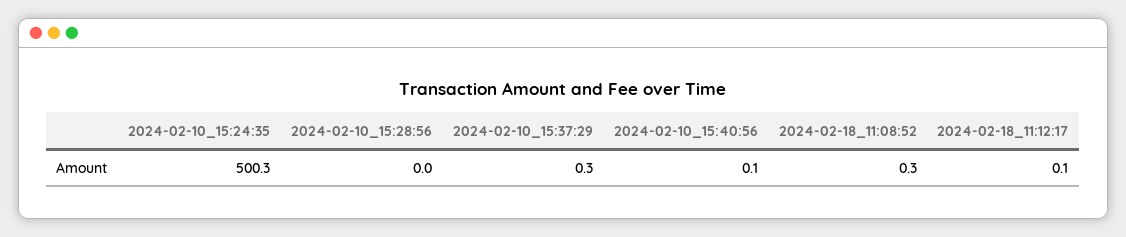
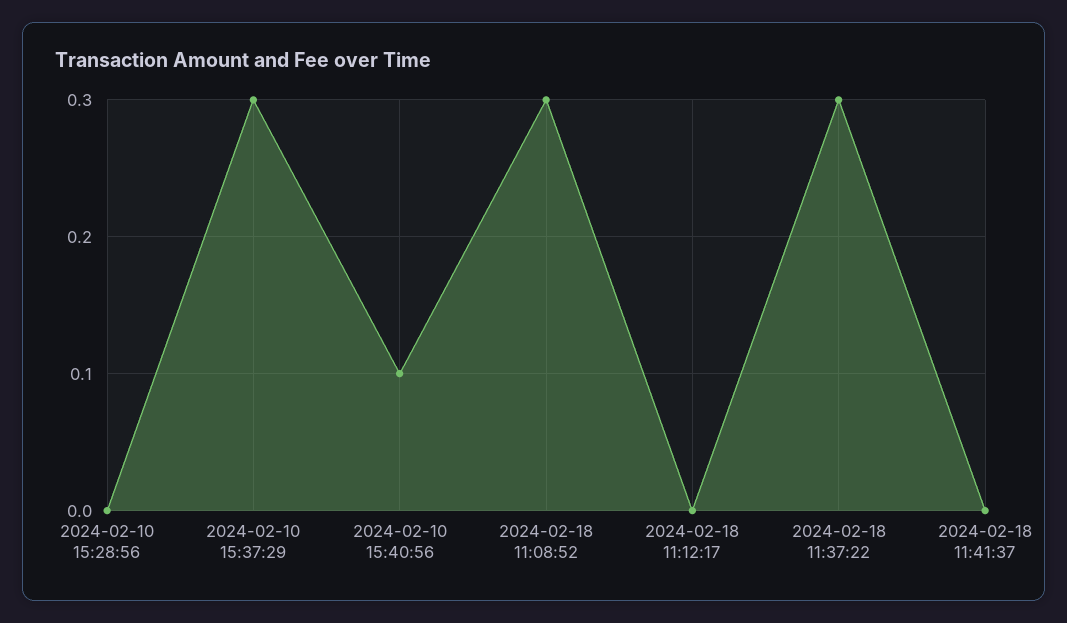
2024-02-10_15:24:35: 500.3 -> none
2024-02-18_11:12:17: 0.1 -> 0
2024-02-18 11:37:22: none -> 0.3
2024-02-18 11:41:37: none -> 0

